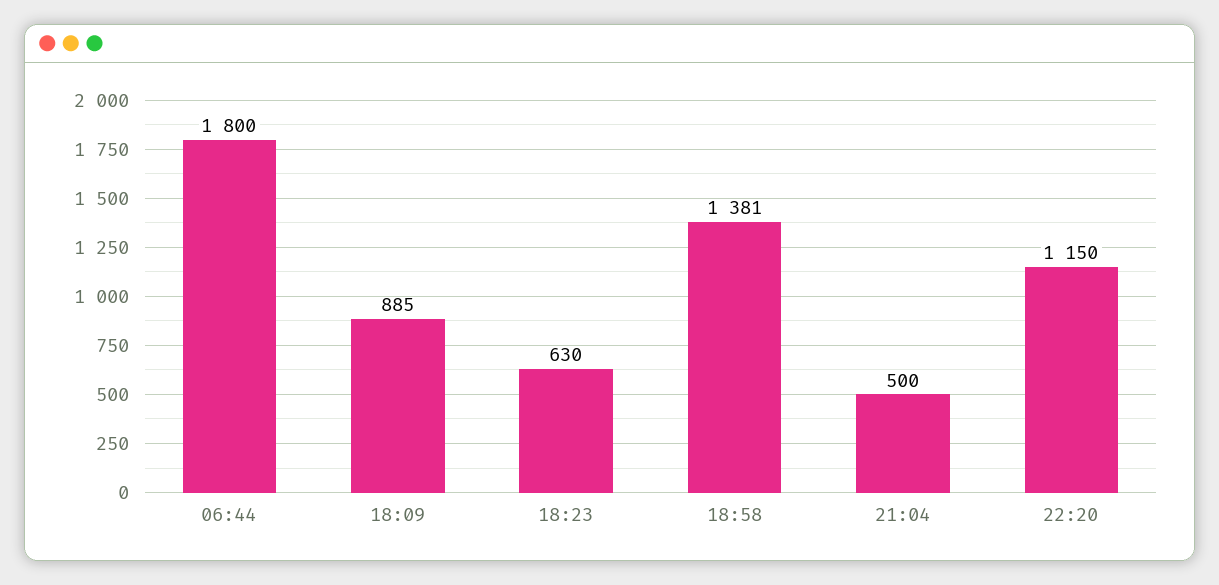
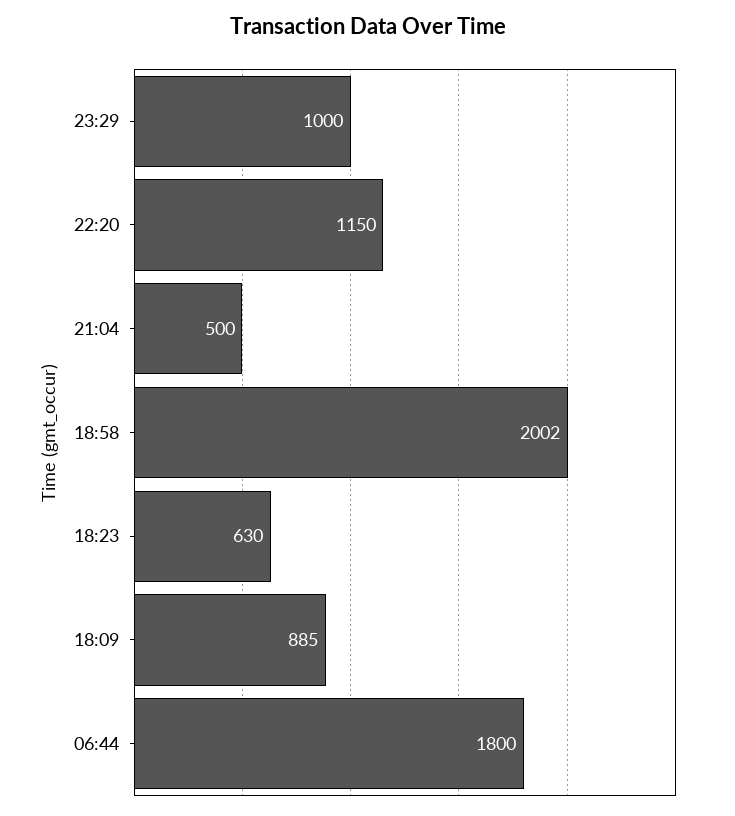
18:58: 1381 -> 2002
23:29: none -> 1000

